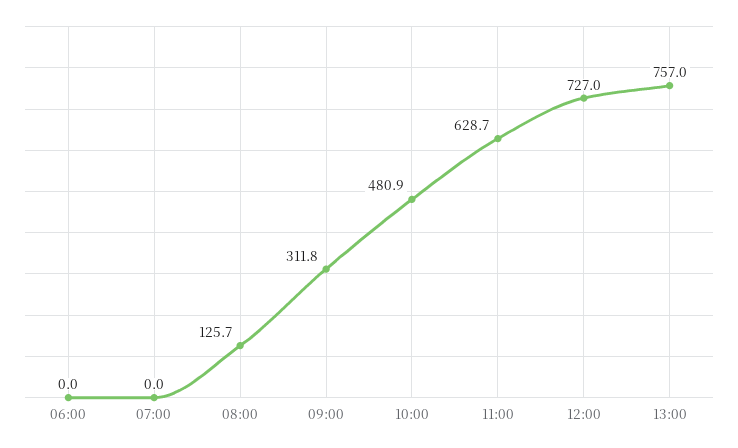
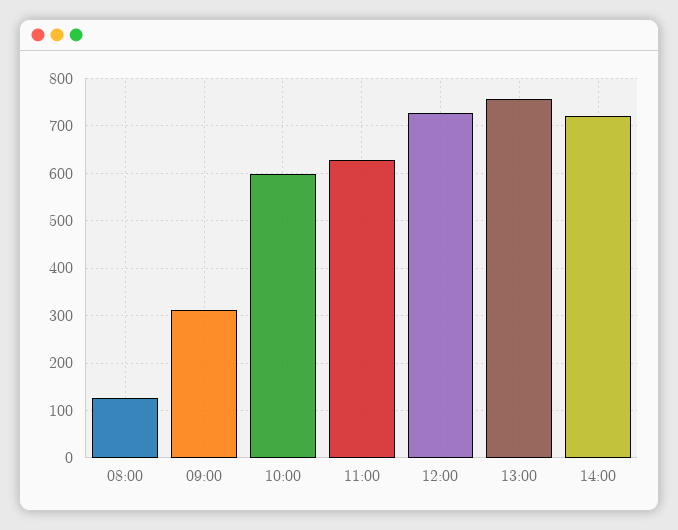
06:00: 0 -> none
07:00: 0 -> none
10:00: 480.9 -> 600
14:00: none -> 720

